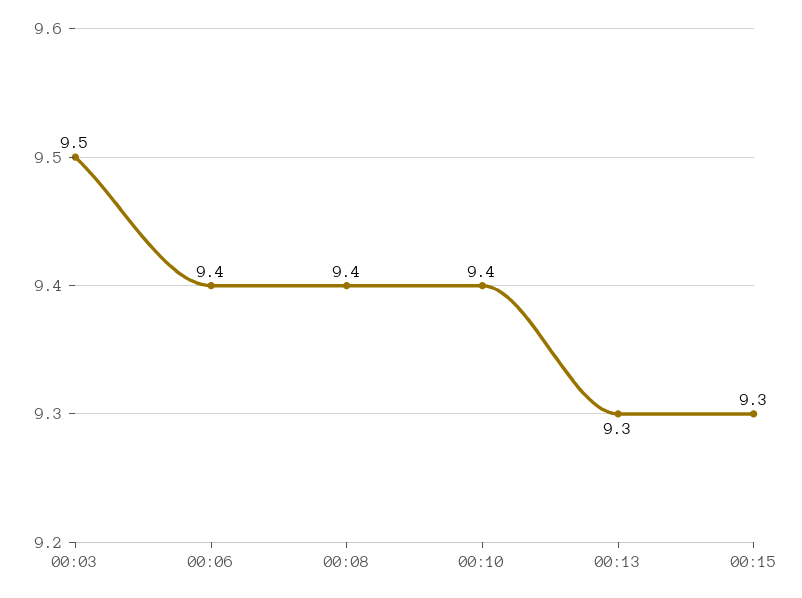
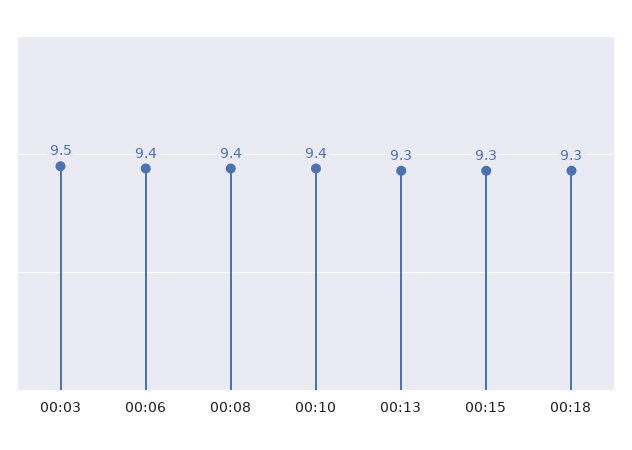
00:18: none -> 9.3

